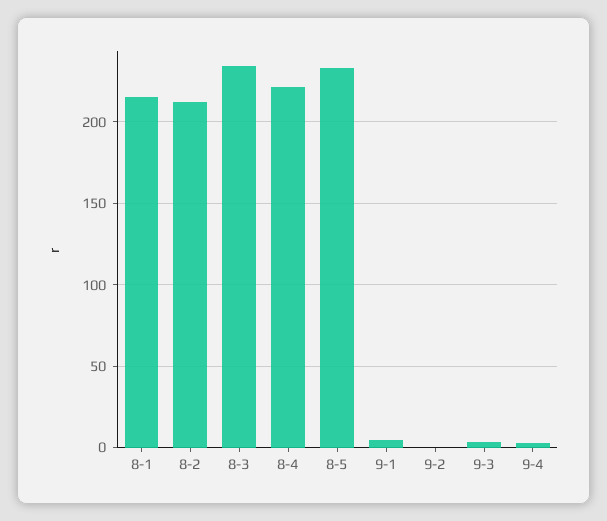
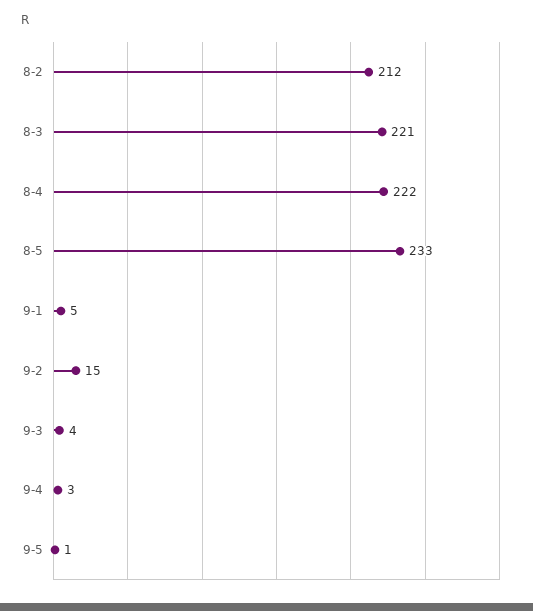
8-1: 215 -> none
8-3: 235 -> 221
9-2: 0 -> 15
9-5: none -> 1

